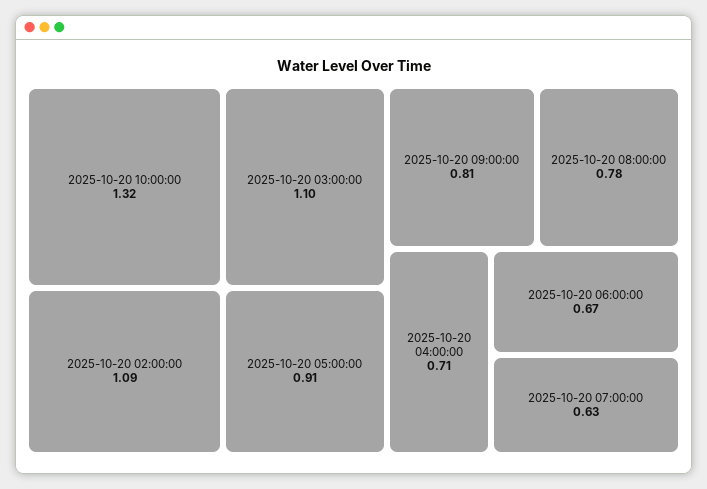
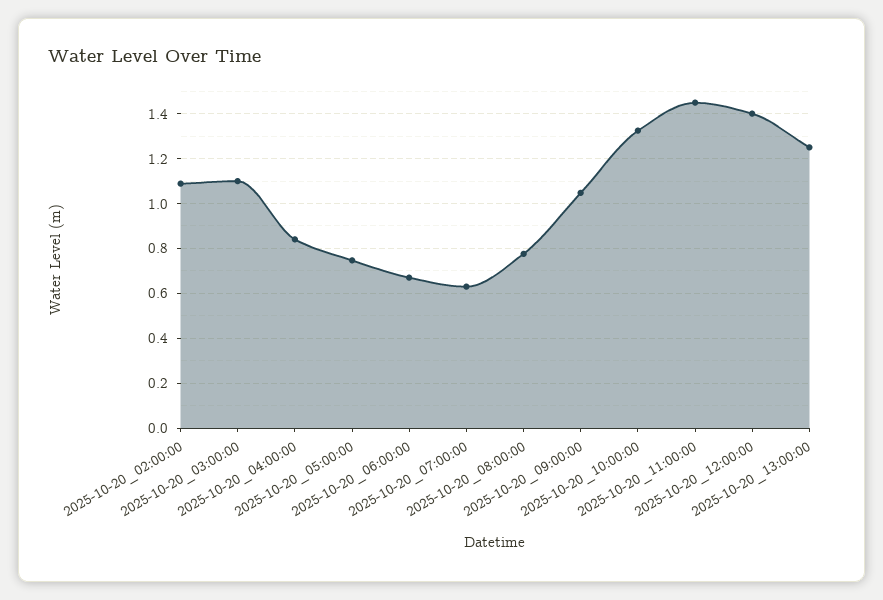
2025-10-20 05:00:00: 0.91 -> 0.75
2025-10-20 09:00:00: 0.81 -> 1.05
2025-10-20 04:00:00: 0.71 -> 0.85
2025-10-20_11:00:00: none -> 1.45
2025-10-20_12:00:00: none -> 1.4
2025-10-20_13:00:00: none -> 1.25

